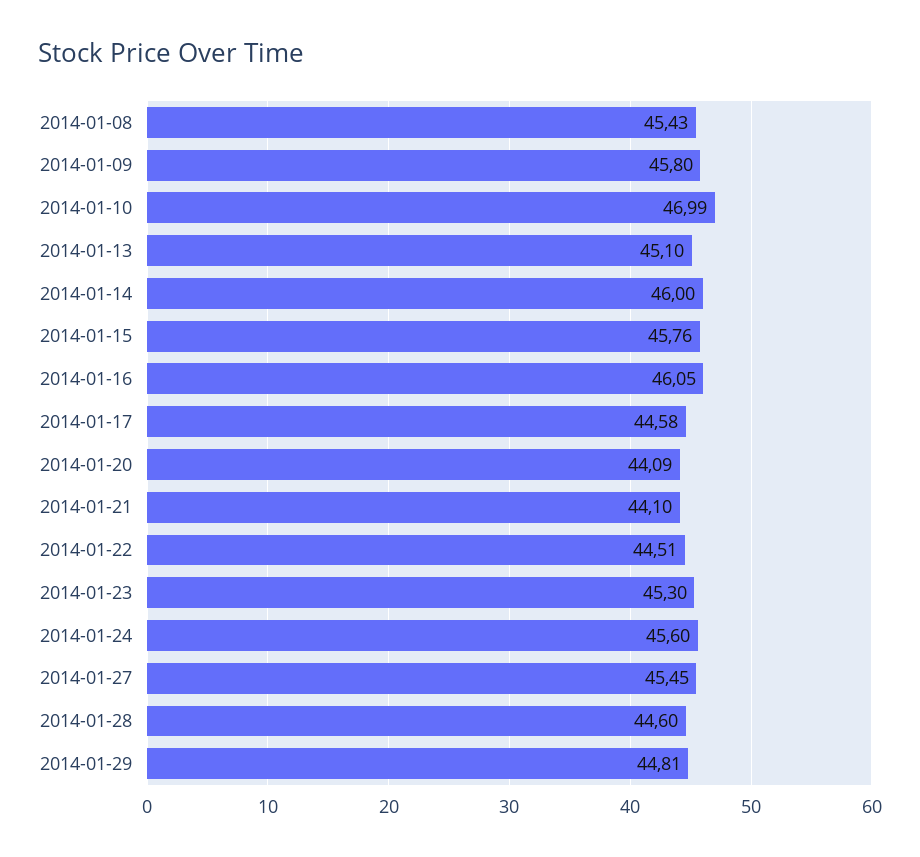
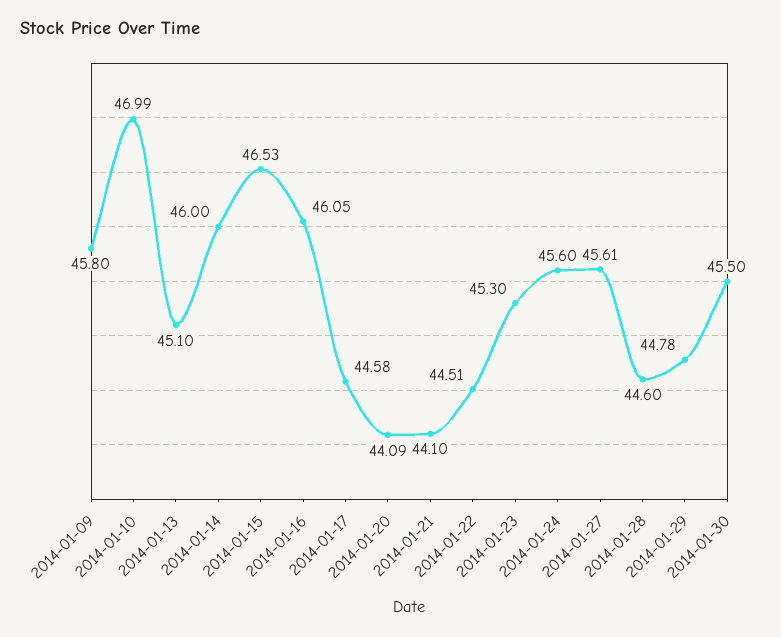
2014-01-08: 45.43 -> none
2014-01-15: 45.76 -> 46.53
2014-01-27: 45.45 -> 45.61
2014-01-29: 44.81 -> 44.78
2014-01-30: none -> 45.5

